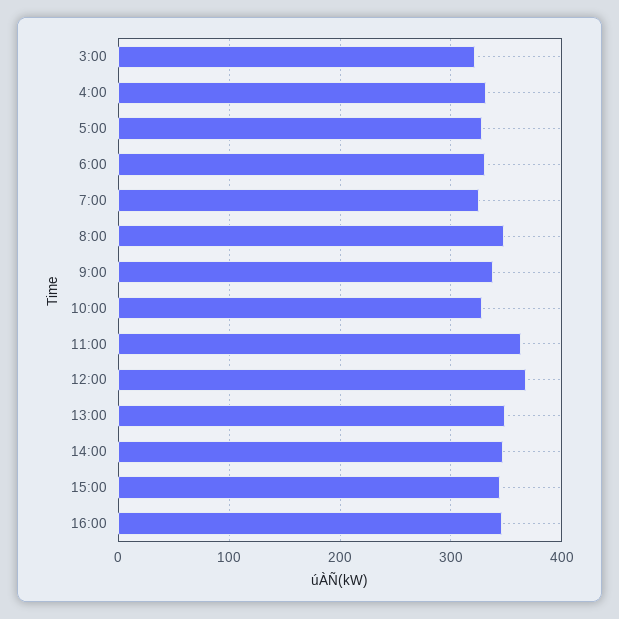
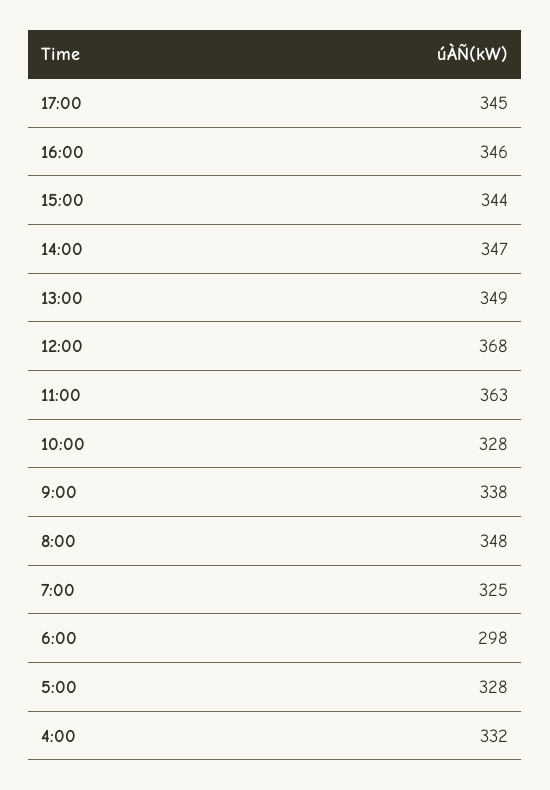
3:00: 320 -> none
6:00: 330 -> 298
17:00: none -> 345

